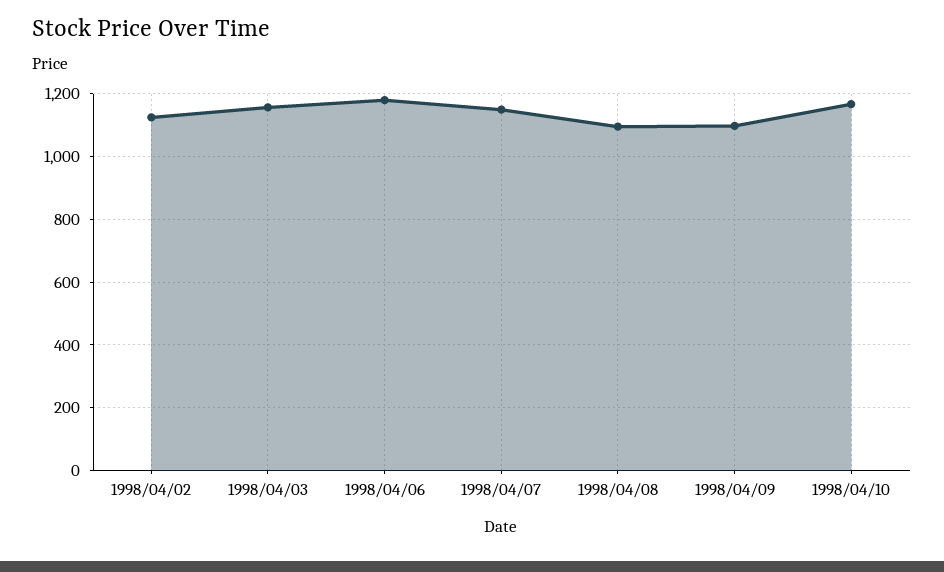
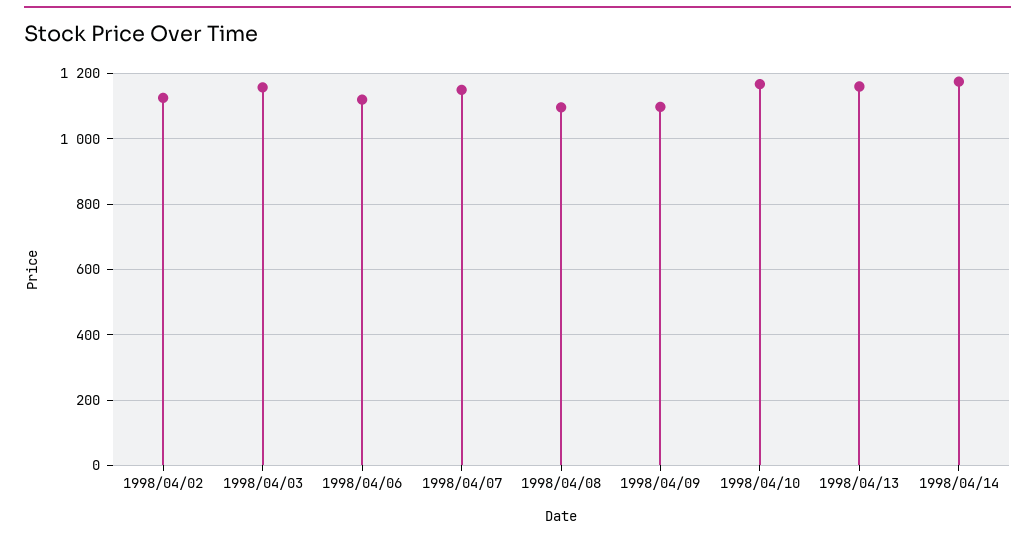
1998/04/06: 1180 -> 1120
1998/04/13: none -> 1160
1998/04/14: none -> 1180

